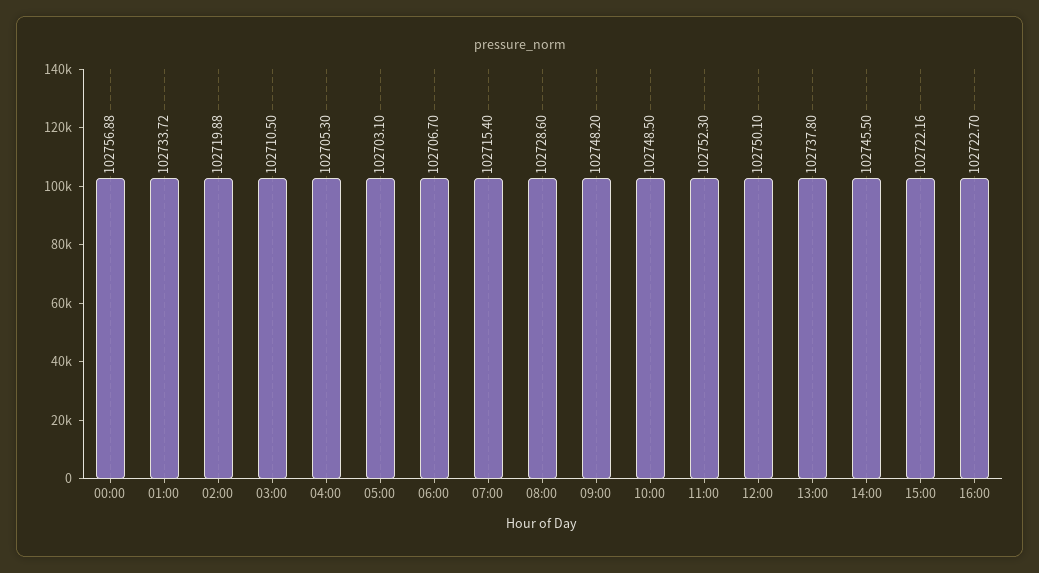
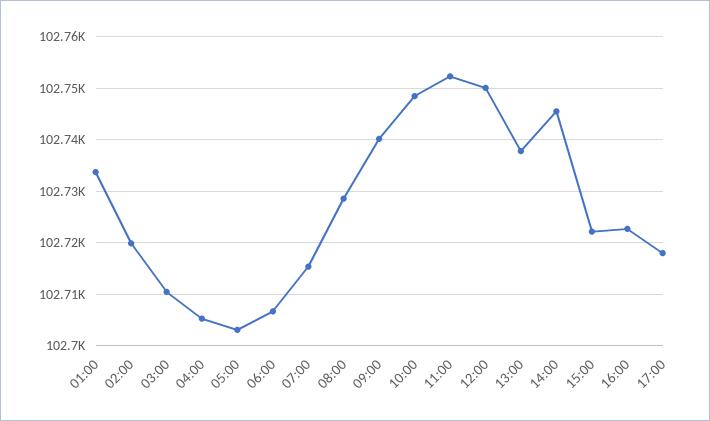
00:00: 102756.88 -> none
09:00: 102748.2 -> 102740
17:00: none -> 102718

